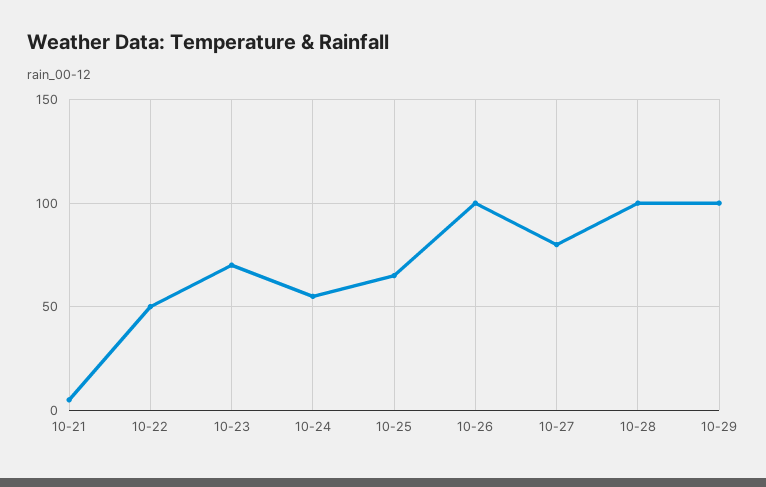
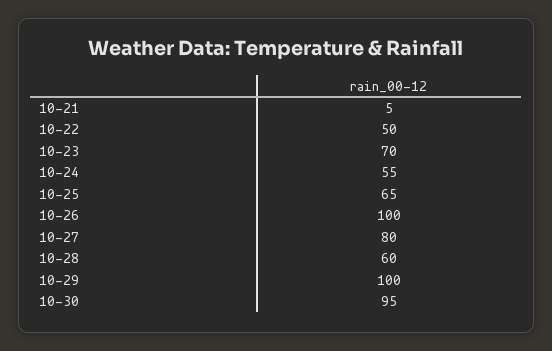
10-28: 100 -> 60
10-30: none -> 95

